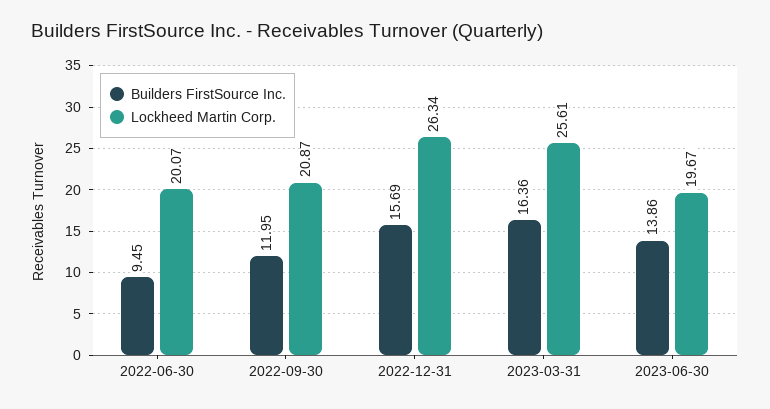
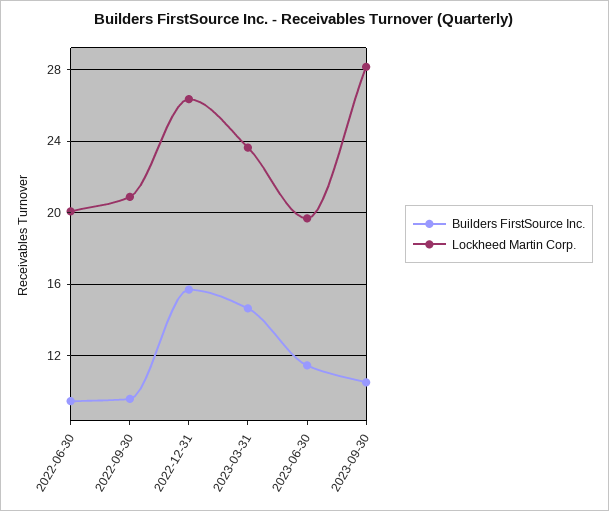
Builders FirstSource Inc., 2022-09-30: 11.95 -> 9.5
Builders FirstSource Inc., 2023-03-31: 16.36 -> 14.5
Lockheed Martin Corp., 2023-03-31: 25.61 -> 23.5
Builders FirstSource Inc., 2023-06-30: 13.86 -> 11.5
Builders FirstSource Inc., 2023-09-30: none -> 10.5
Lockheed Martin Corp., 2023-09-30: none -> 28

